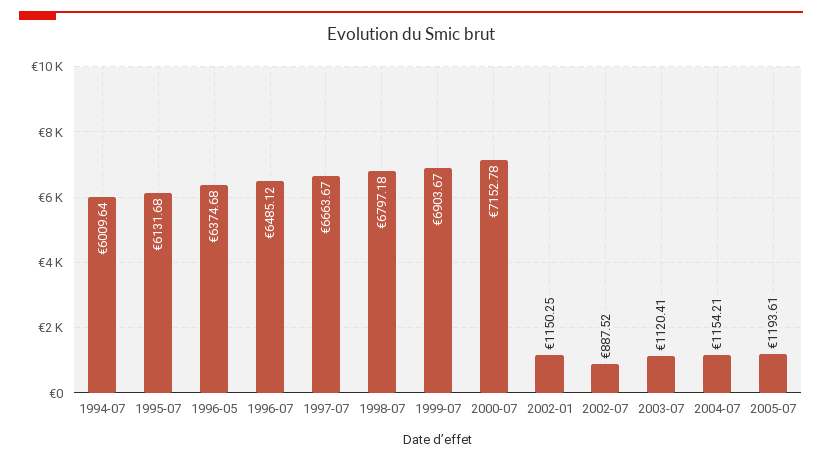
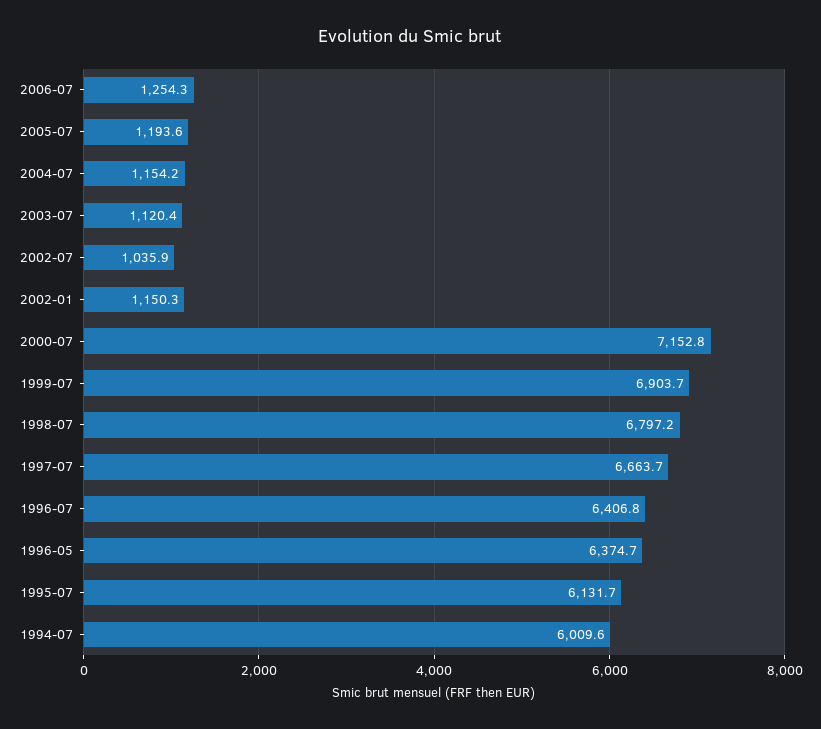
1996-07: 6485.12 -> 6406.8
2002-07: 887.52 -> 1035.9
2006-07: none -> 1254.3

